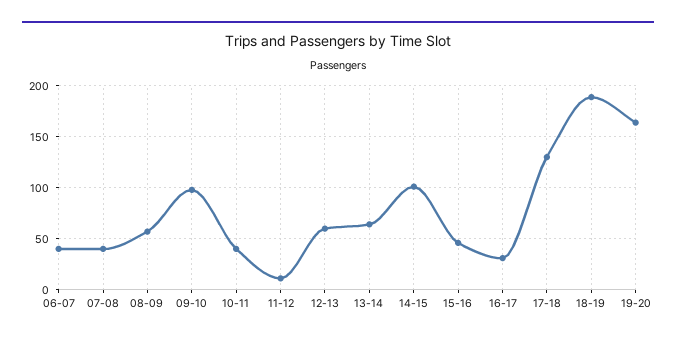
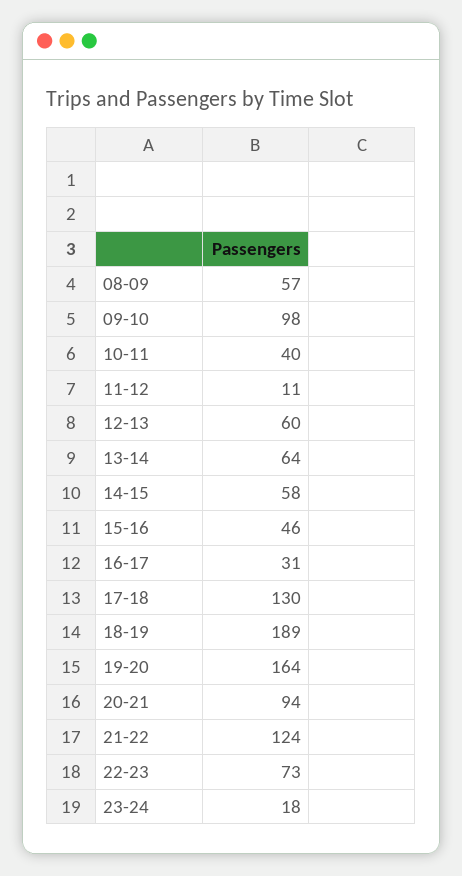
06-07: 40 -> none
07-08: 40 -> none
14-15: 100 -> 58
20-21: none -> 94
21-22: none -> 124
22-23: none -> 73
23-24: none -> 18

